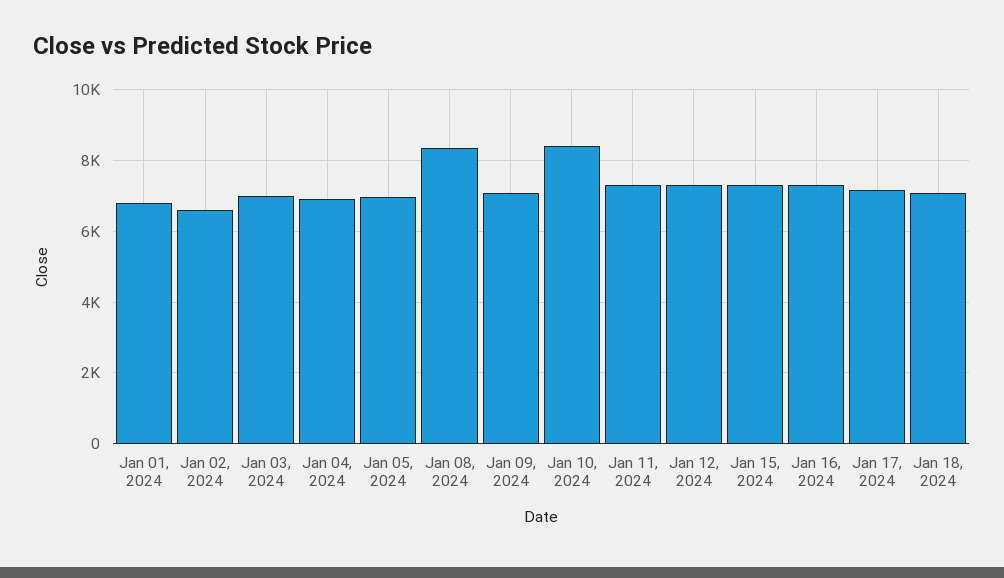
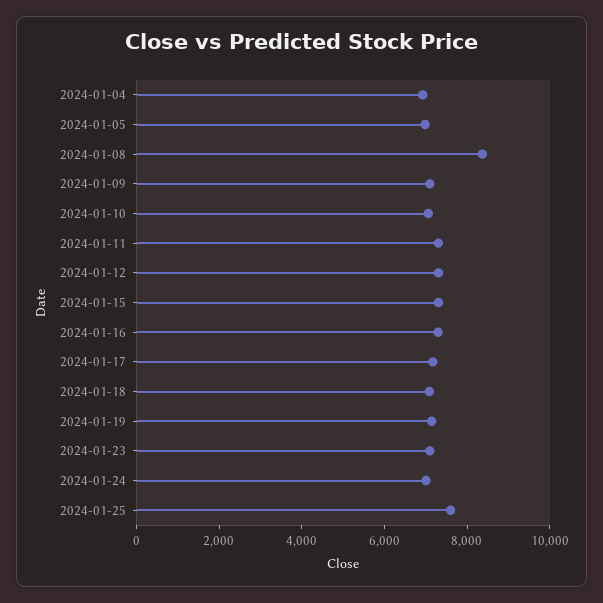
Jan 01, 2024: 6800 -> none
Jan 02, 2024: 6600 -> none
Jan 03, 2024: 7000 -> none
Jan 10, 2024: 8400 -> 7000
2024-01-19: none -> 7000
2024-01-23: none -> 7000
2024-01-24: none -> 7000
2024-01-25: none -> 7500

